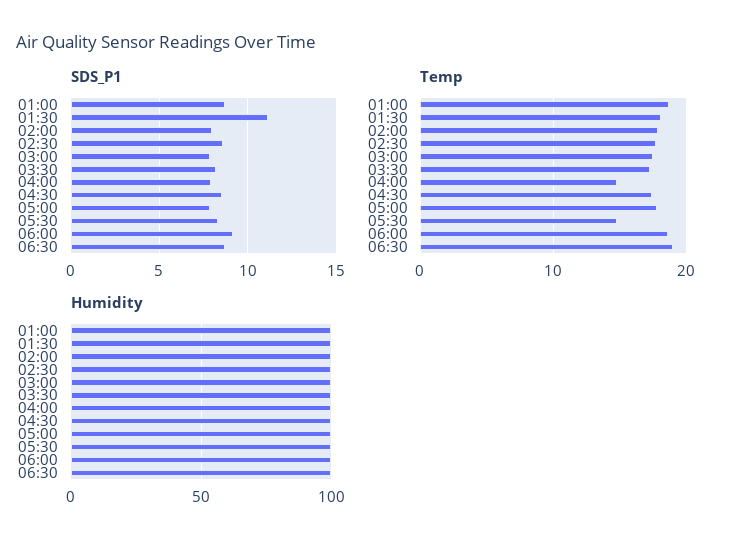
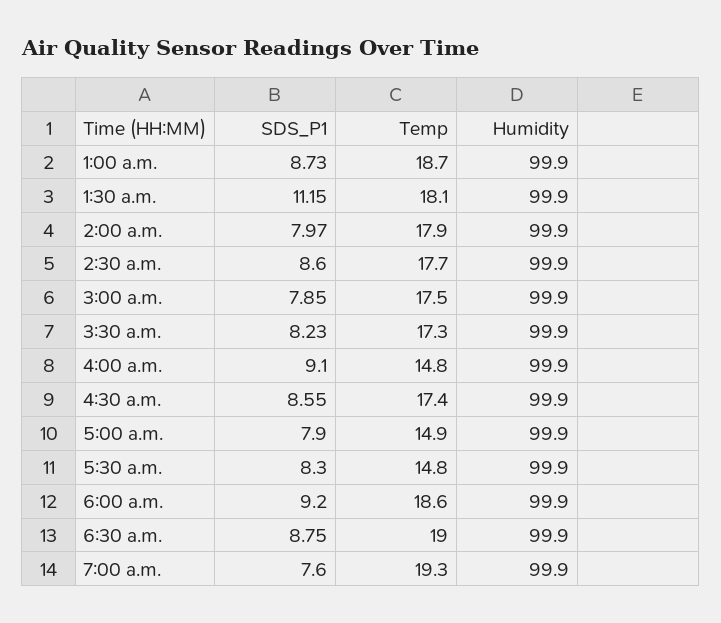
SDS_P1, 04:00: 8 -> 9.1
Temp, 05:00: 18 -> 14.9
SDS_P1, 7:00 a.m.: none -> 7.6
Temp, 7:00 a.m.: none -> 19.3
Humidity, 7:00 a.m.: none -> 99.9

